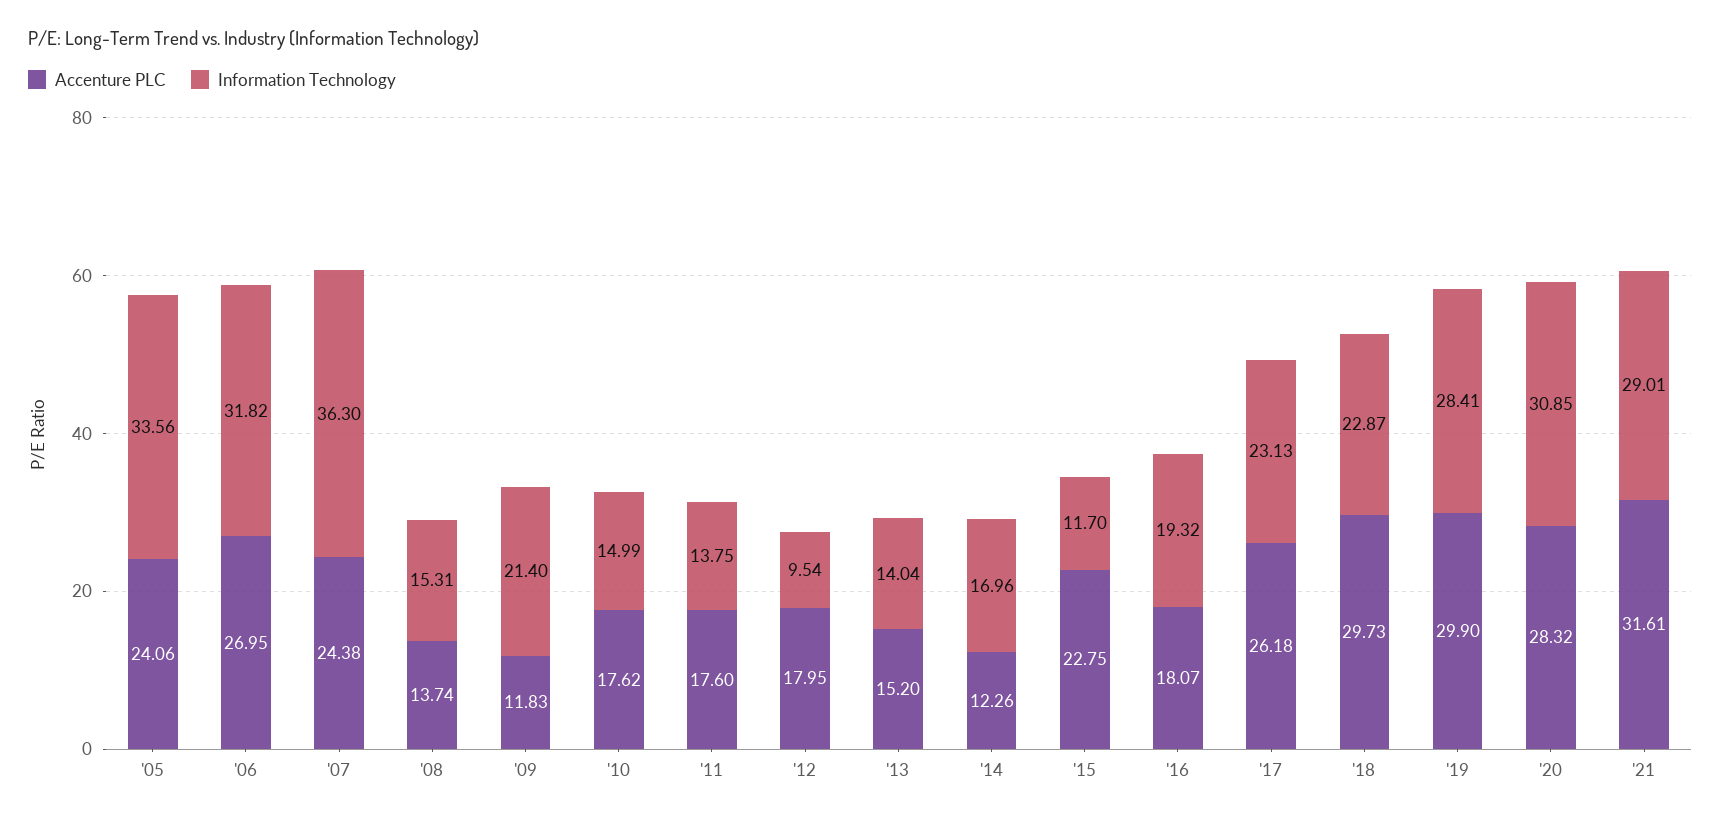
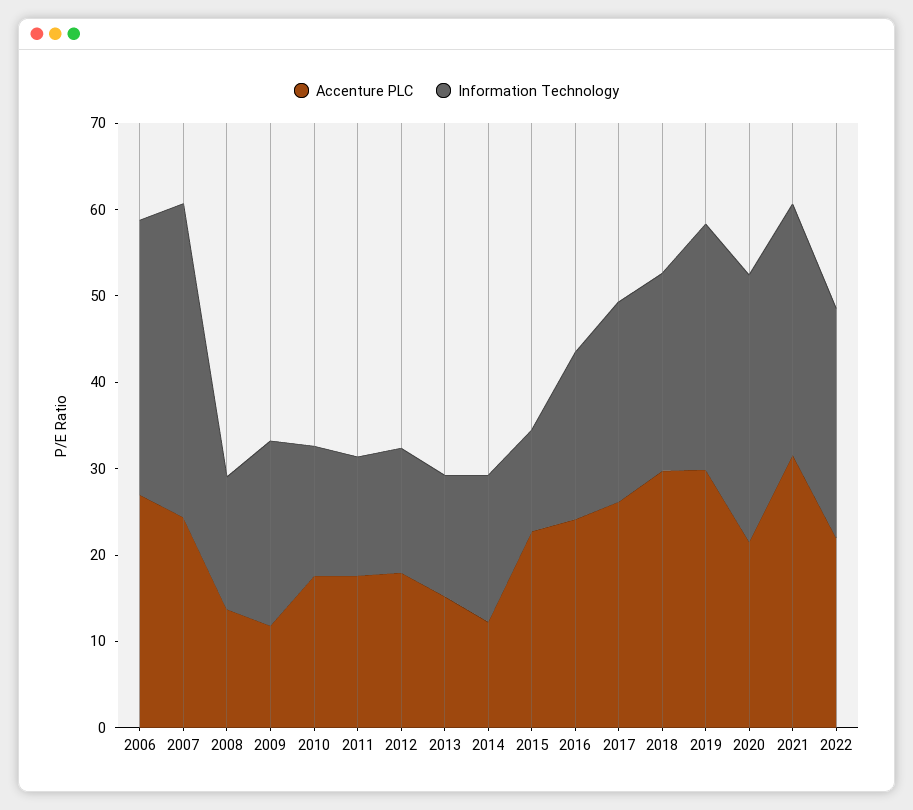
Accenture PLC, '05: 24.06 -> none
Information Technology, '05: 33.56 -> none
Information Technology, '12: 9.54 -> 14
Accenture PLC, '16: 18.07 -> 24
Accenture PLC, '20: 28.32 -> 22
Accenture PLC, 2022: none -> 22
Information Technology, 2022: none -> 26

